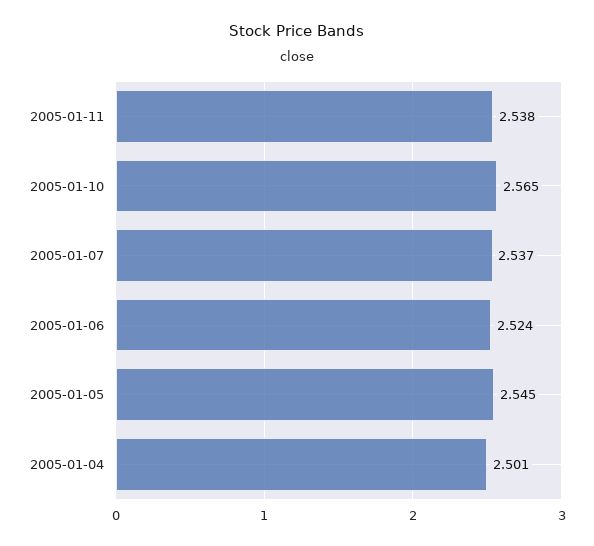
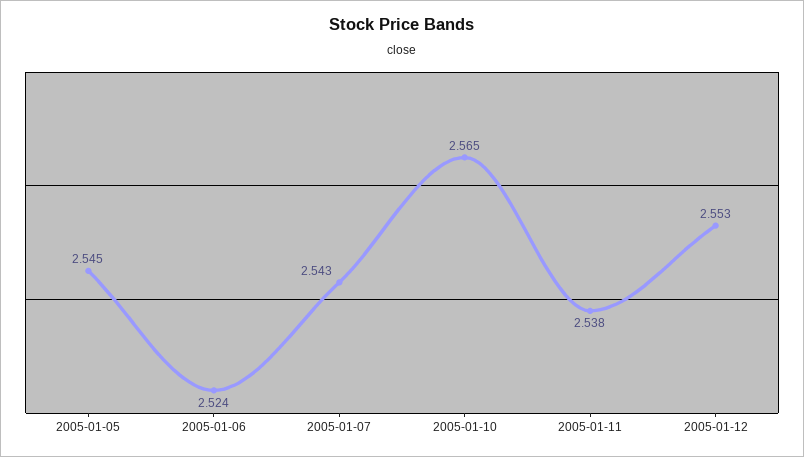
2005-01-07: 2.537 -> 2.543
2005-01-04: 2.501 -> none
2005-01-12: none -> 2.553

